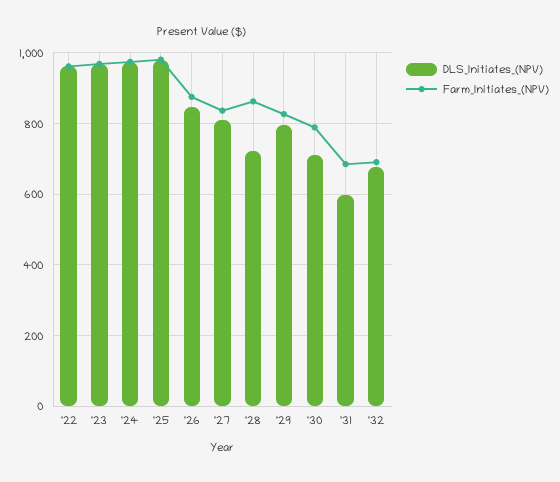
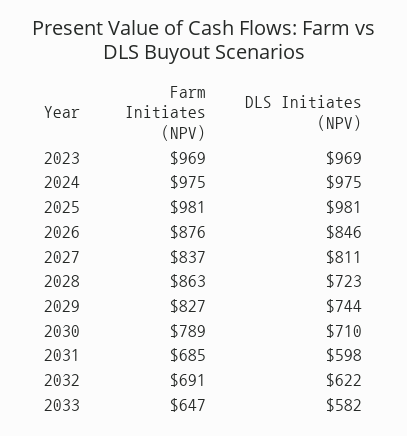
DLS_Initiates_(NPV), '22: 960 -> none
Farm_Initiates_(NPV), '22: 960 -> none
DLS_Initiates_(NPV), '29: 800 -> 744
DLS_Initiates_(NPV), '32: 680 -> 622
Farm_Initiates_(NPV), 2033: none -> 647
DLS_Initiates_(NPV), 2033: none -> 582

